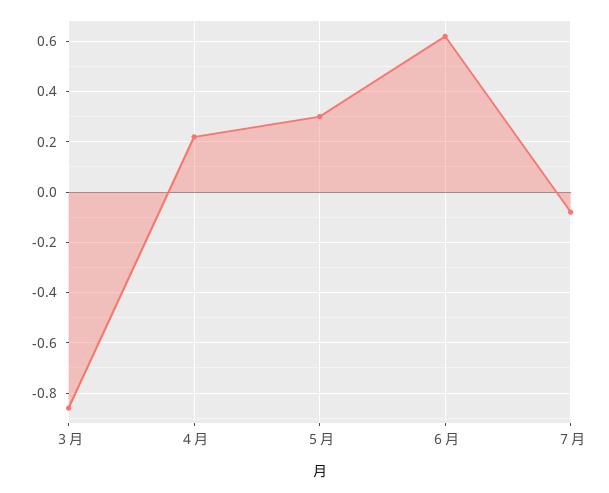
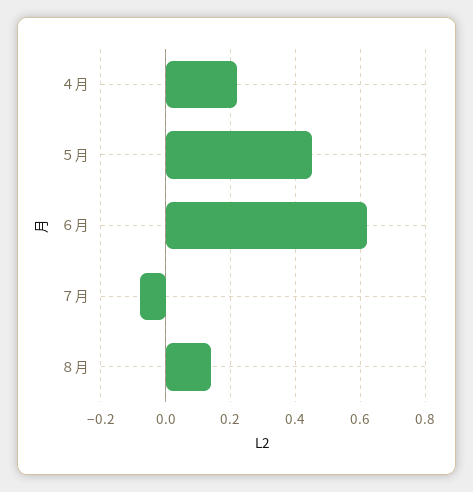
３月: -0.85 -> none
５月: 0.3 -> 0.45
８月: none -> 0.15

